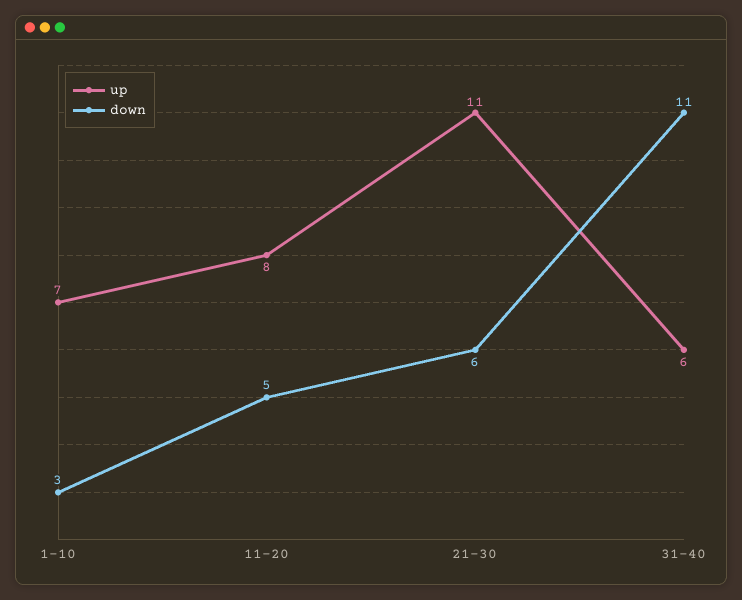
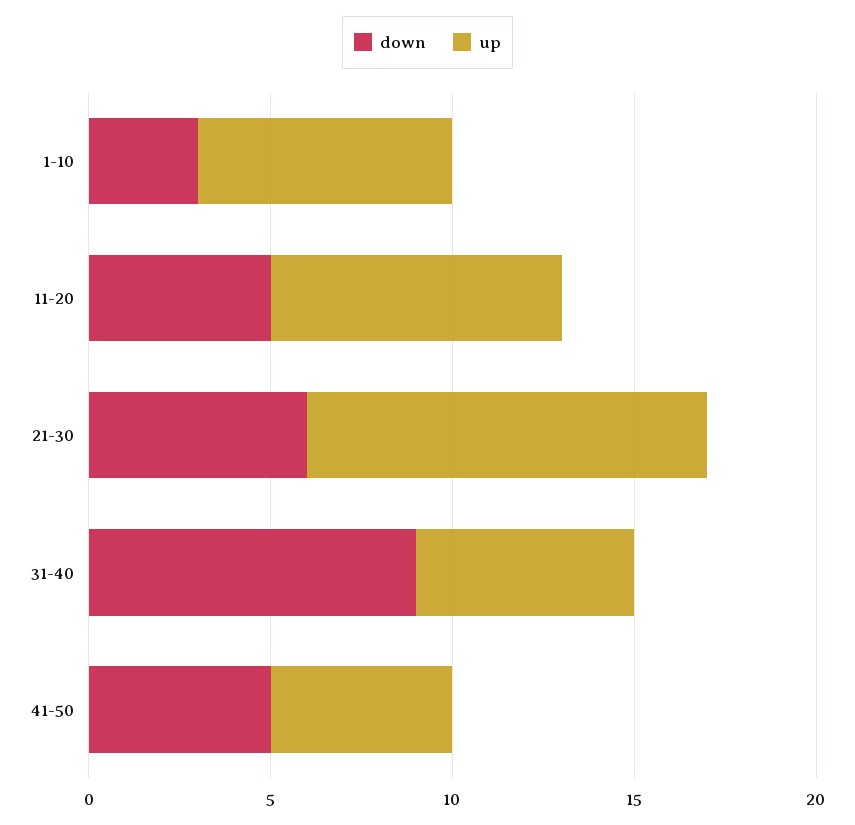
down, 31-40: 11 -> 9
down, 41-50: none -> 5
up, 41-50: none -> 5

